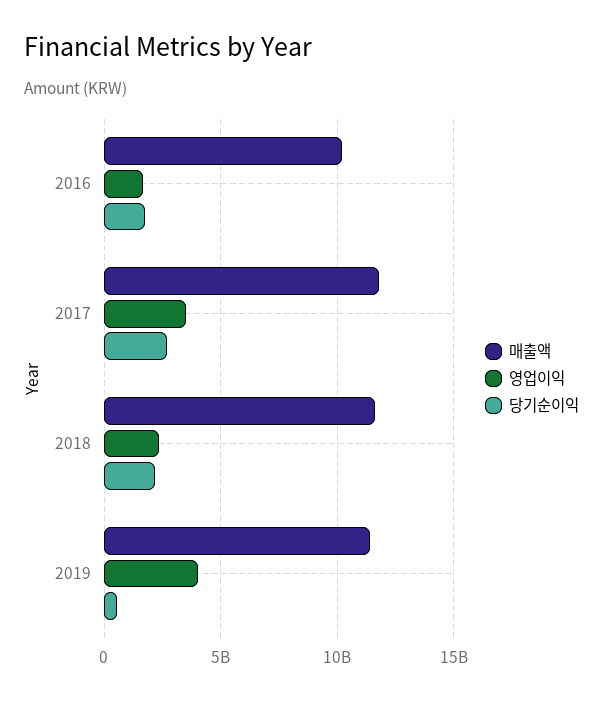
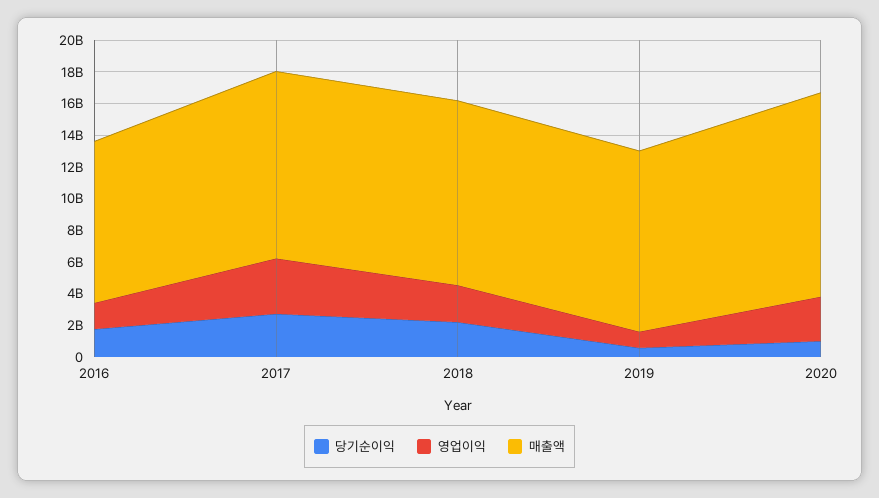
영업이익, 2019: 4000000000 -> 1000000000
당기순이익, 2020: none -> 1000000000
영업이익, 2020: none -> 3000000000
매출액, 2020: none -> 13000000000

